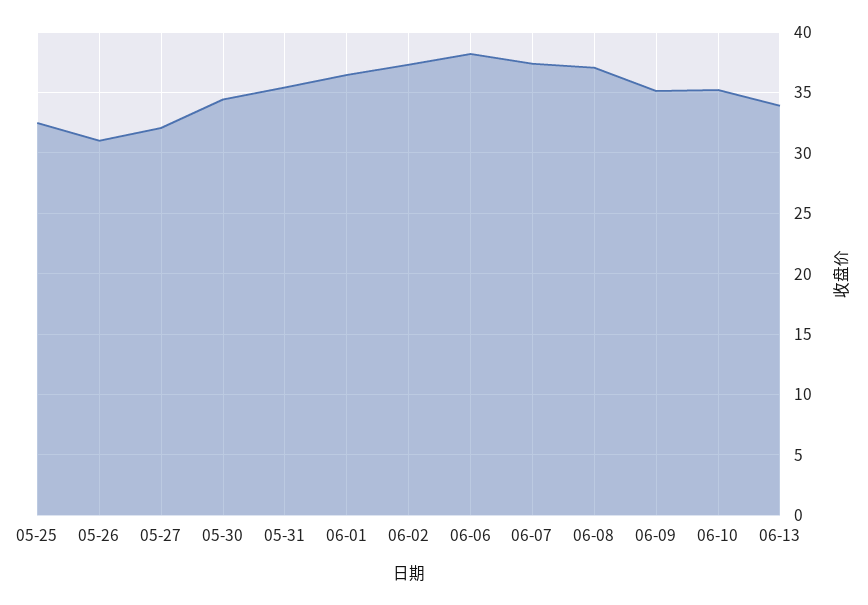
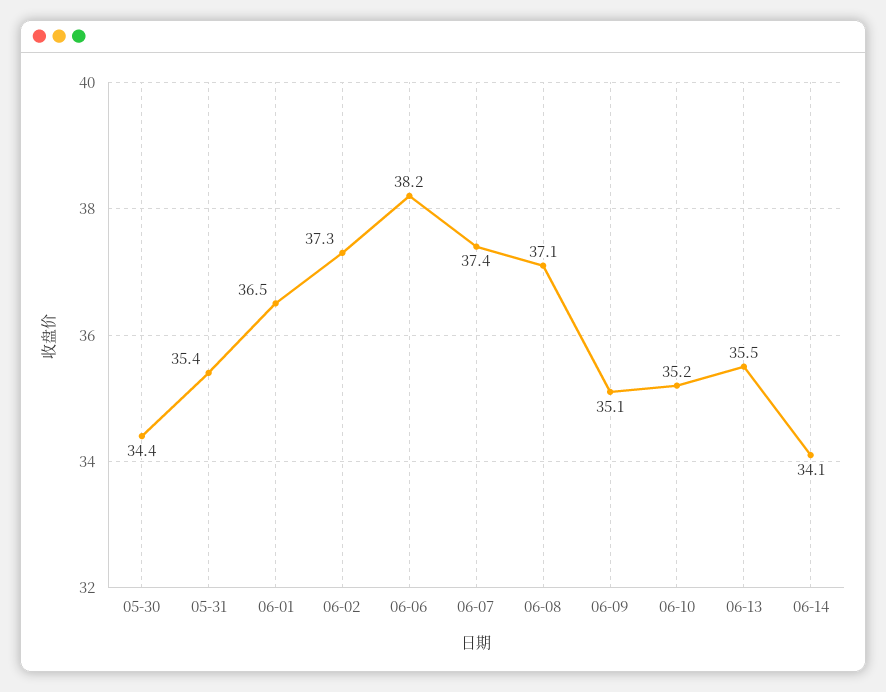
05-25: 32.5 -> none
05-26: 31 -> none
05-27: 32 -> none
06-13: 34 -> 35.5
06-14: none -> 34.1

